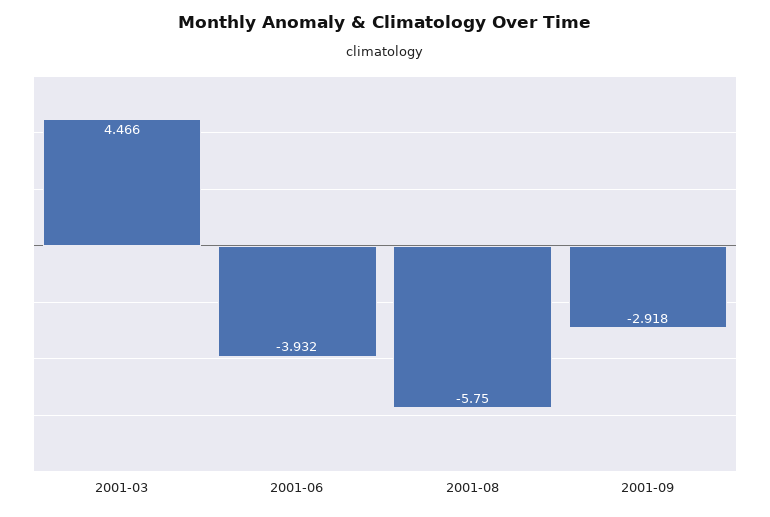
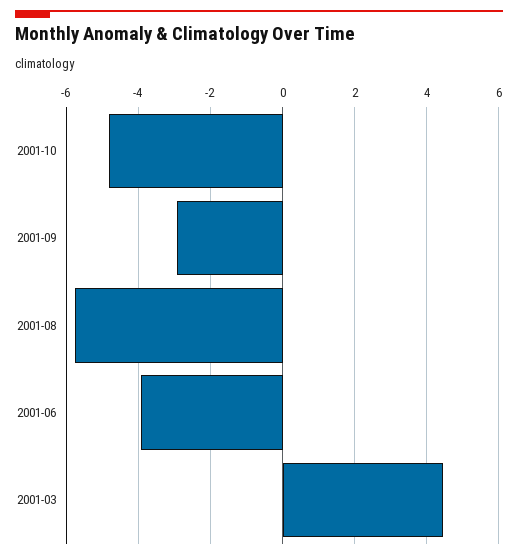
2001-10: none -> -4.8

